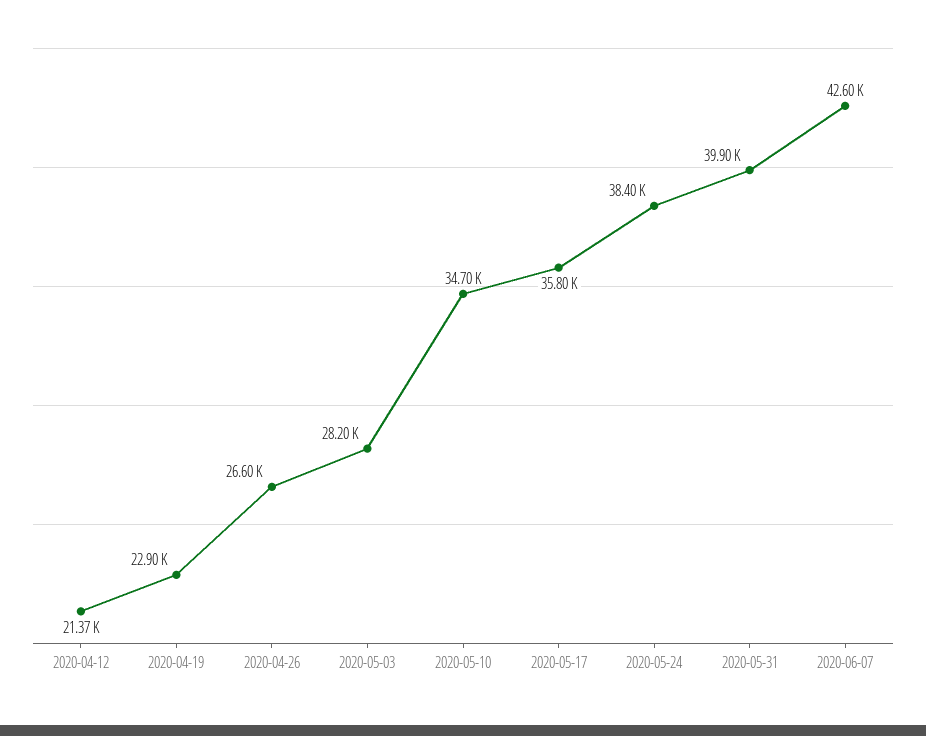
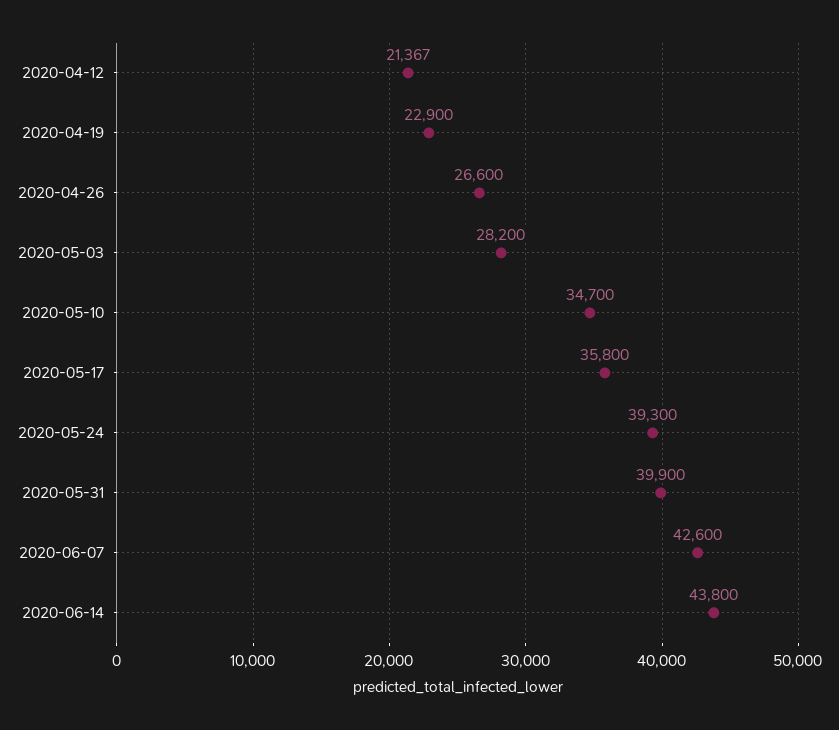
2020-05-24: 38400 -> 39300
2020-06-14: none -> 43800

